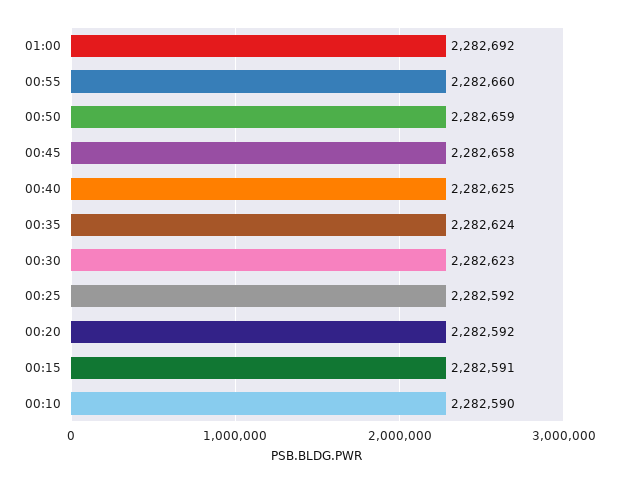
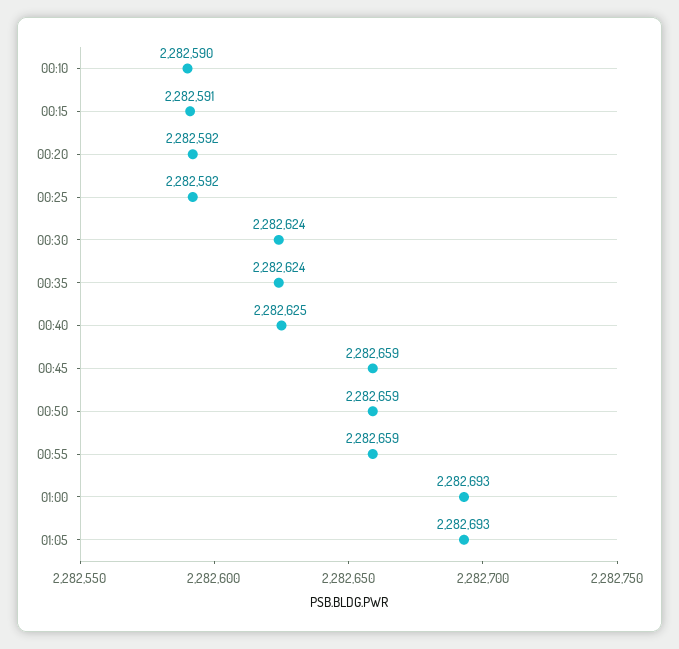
01:00: 2282692 -> 2282693
00:55: 2282660 -> 2282659
00:45: 2282658 -> 2282659
00:30: 2282623 -> 2282624
01:05: none -> 2282693

